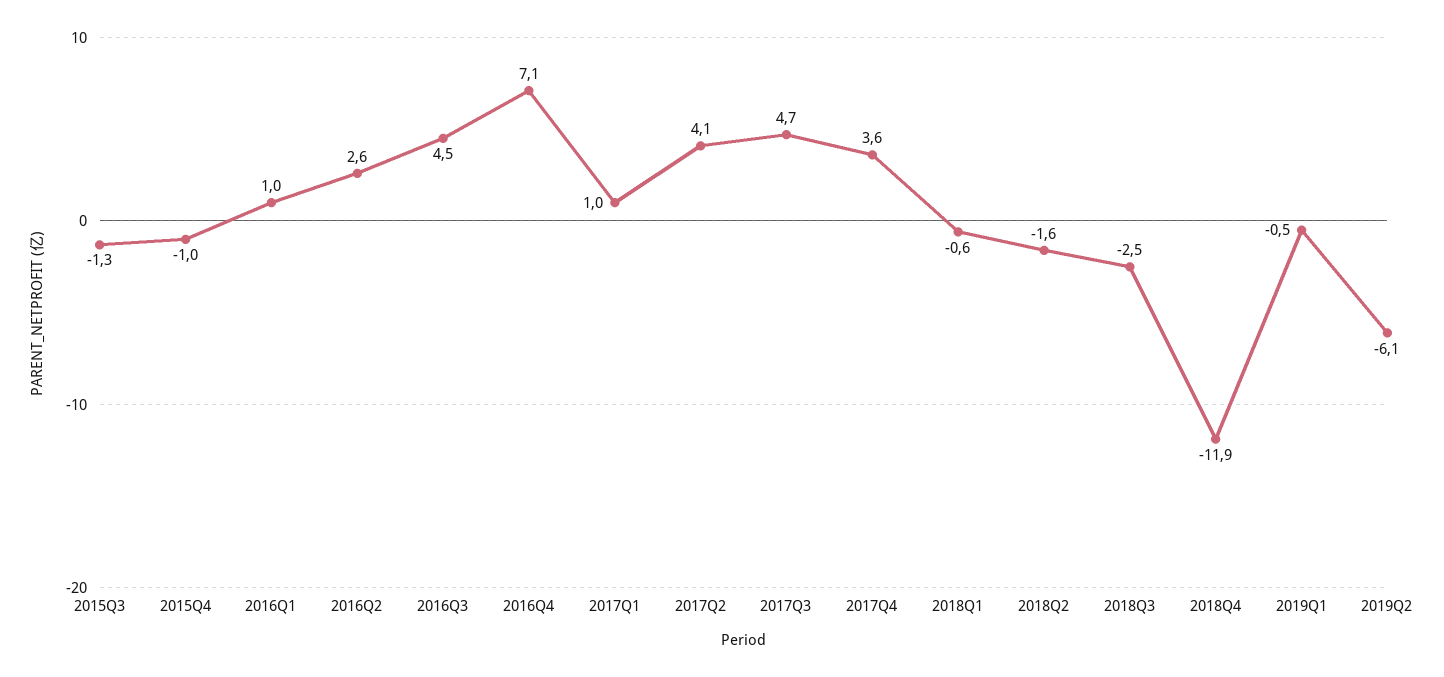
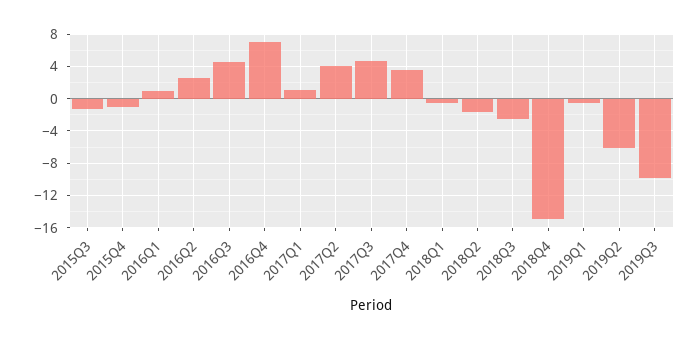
2018Q4: -11.9 -> -15
2019Q3: none -> -10

